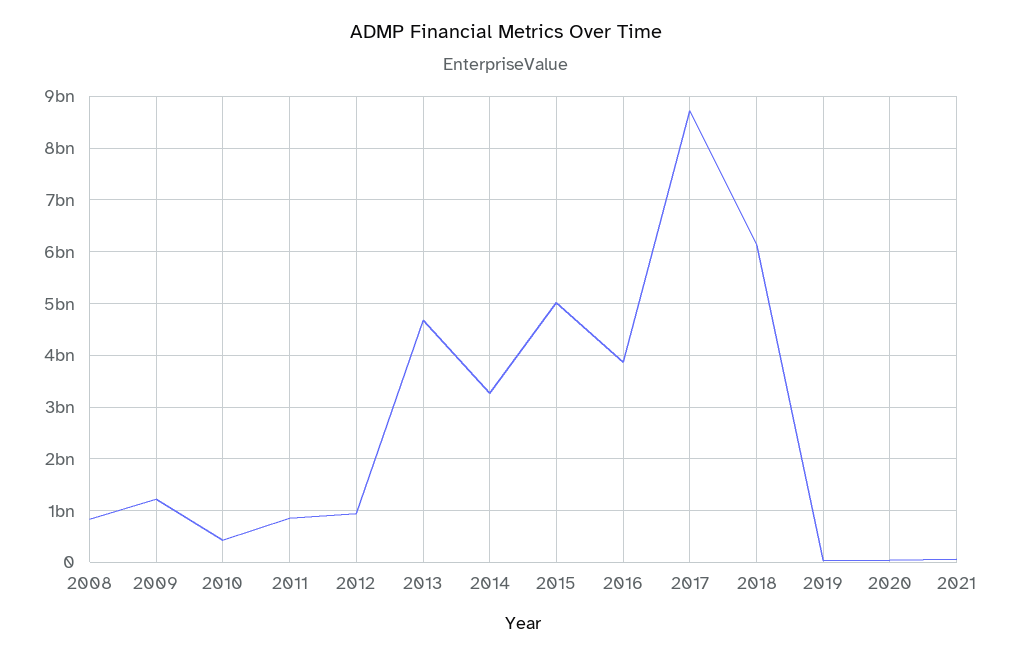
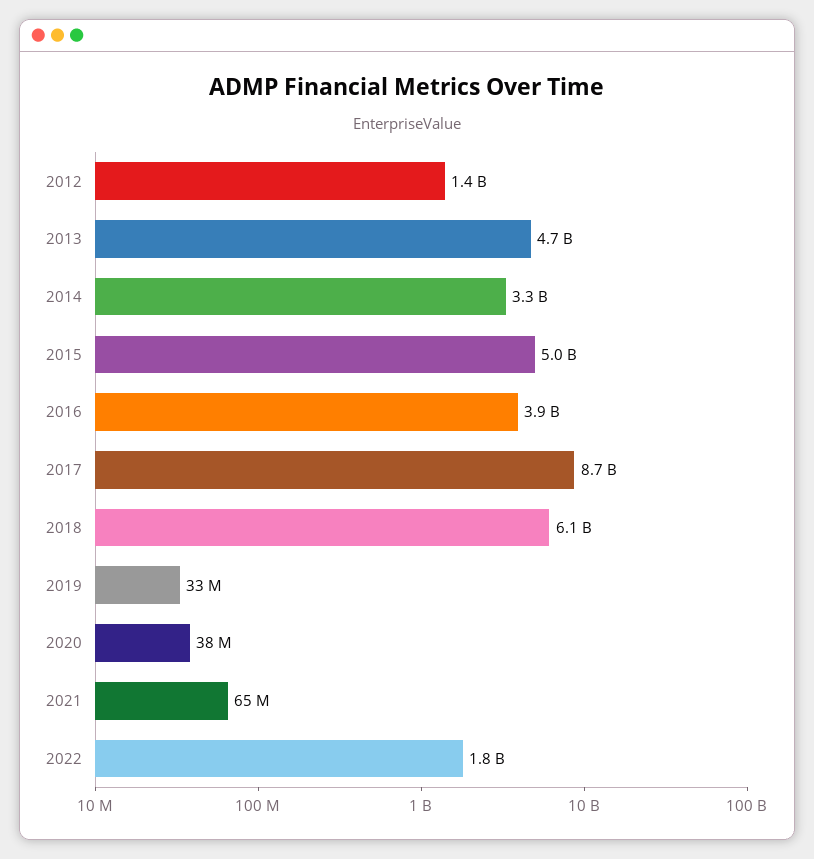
2008: 800000000 -> none
2009: 1200000000 -> none
2010: 400000000 -> none
2011: 800000000 -> none
2012: 1000000000 -> 1400000000
2022: none -> 1800000000

